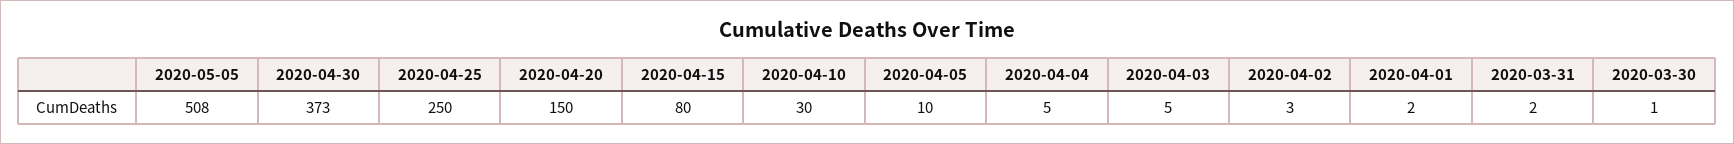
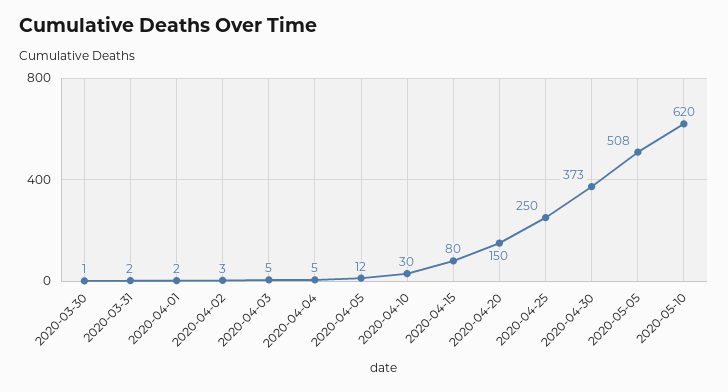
2020-04-05: 10 -> 12
2020-05-10: none -> 620

